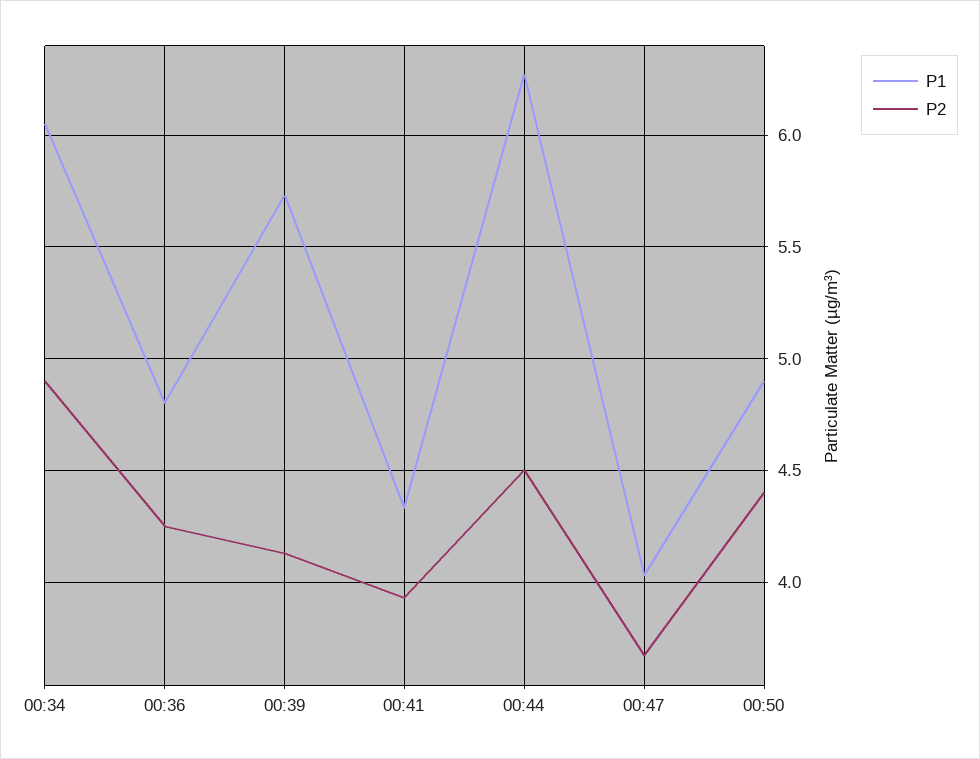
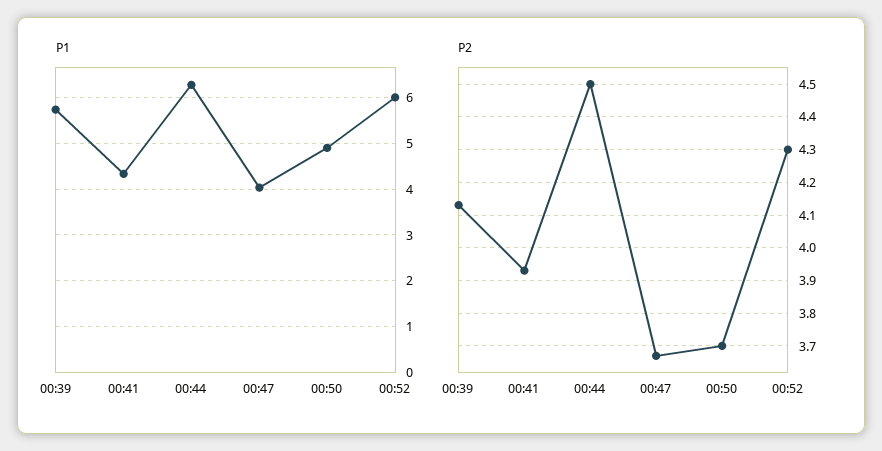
P1, 00:34: 6.05 -> none
P2, 00:34: 4.9 -> none
P1, 00:36: 4.8 -> none
P2, 00:36: 4.25 -> none
P2, 00:50: 4.4 -> 3.7
P1, 00:52: none -> 6
P2, 00:52: none -> 4.3

